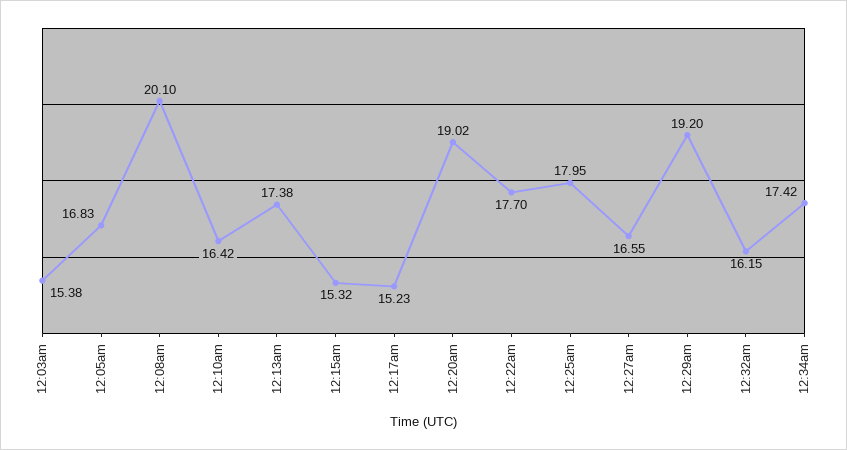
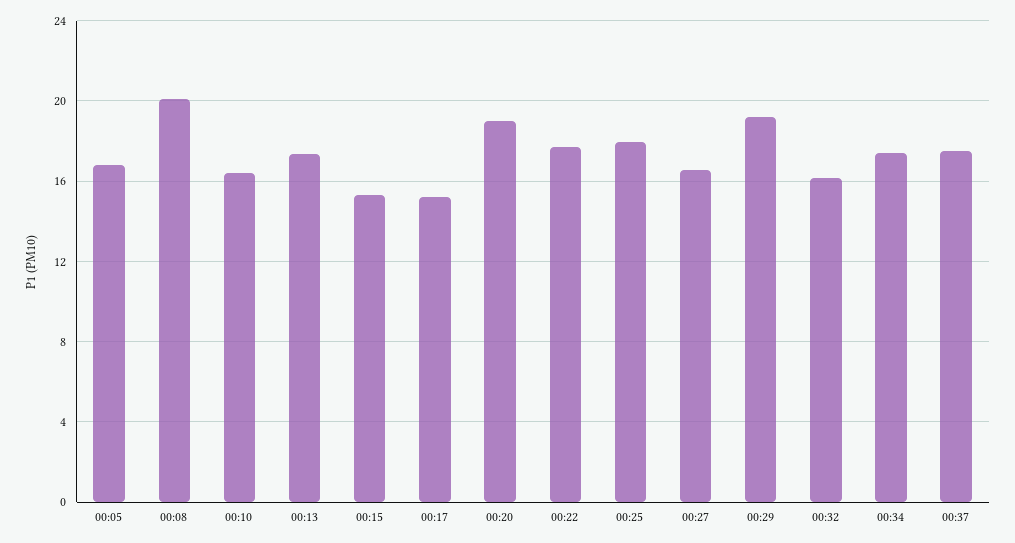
12:03am: 15.38 -> none
00:37: none -> 17.5

